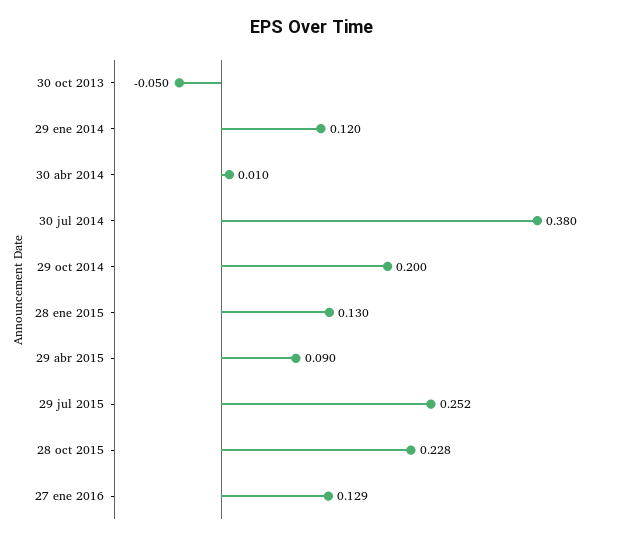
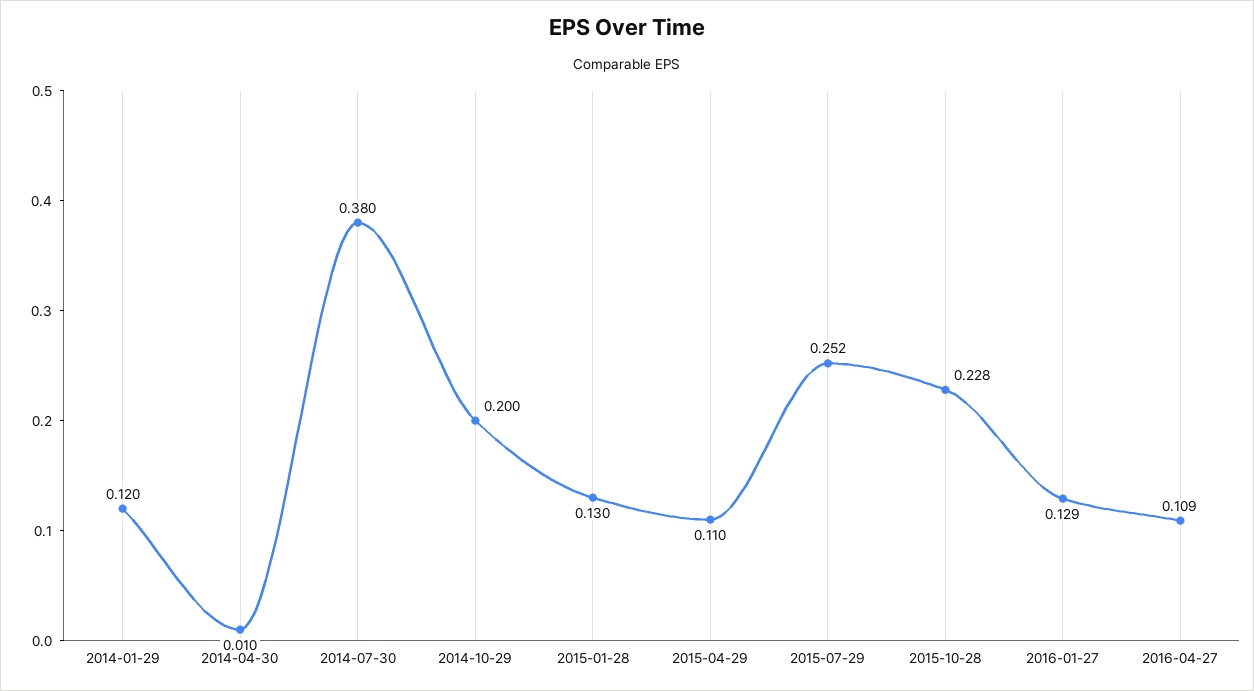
30 oct 2013: -0.05 -> none
29 abr 2015: 0.09 -> 0.11
2016-04-27: none -> 0.109

